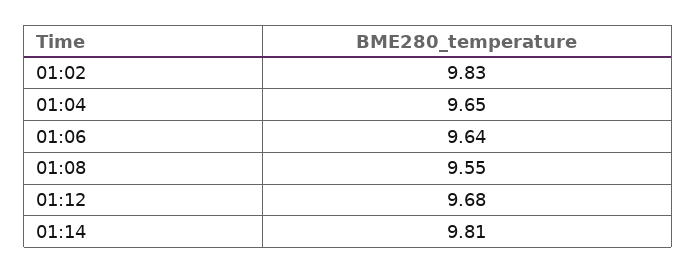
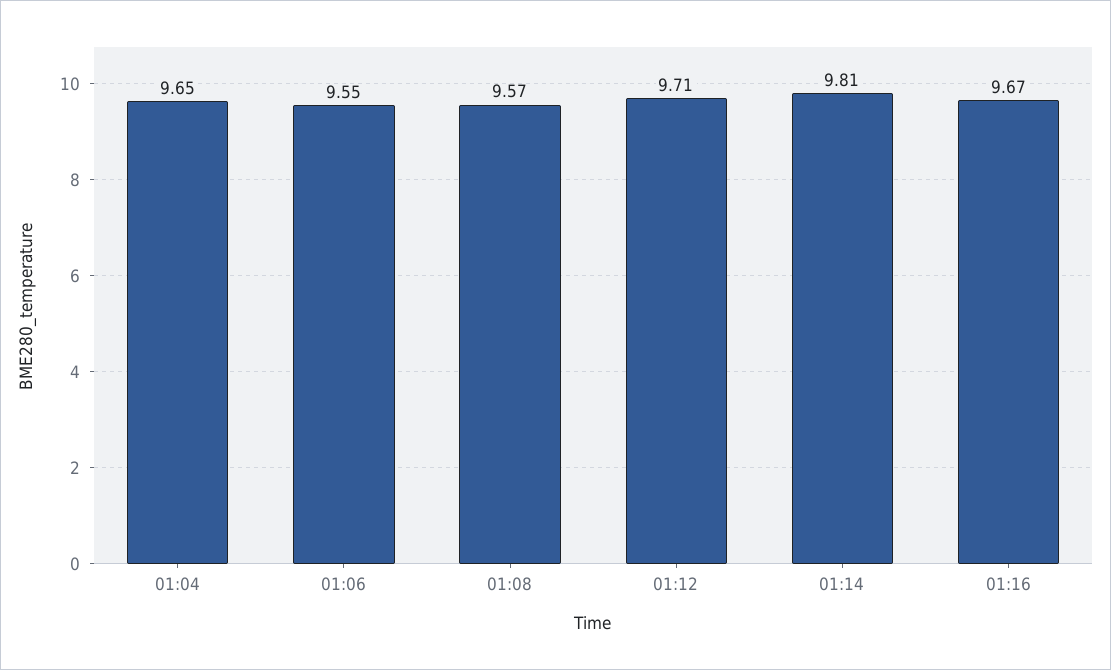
01:02: 9.83 -> none
01:06: 9.64 -> 9.55
01:08: 9.55 -> 9.57
01:12: 9.68 -> 9.71
01:16: none -> 9.67

